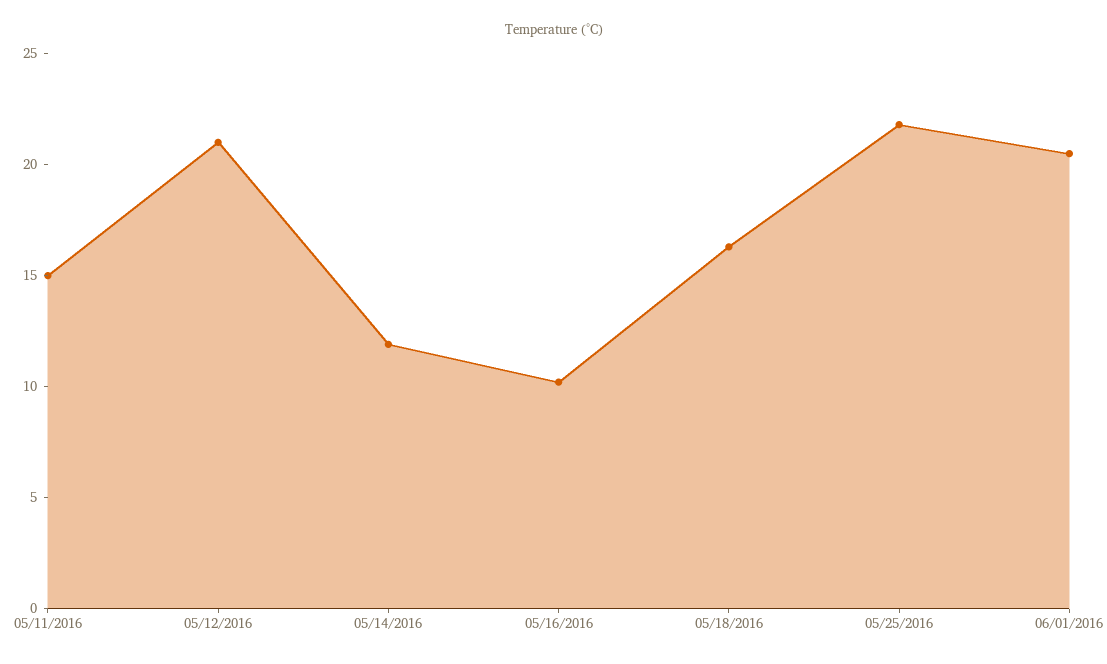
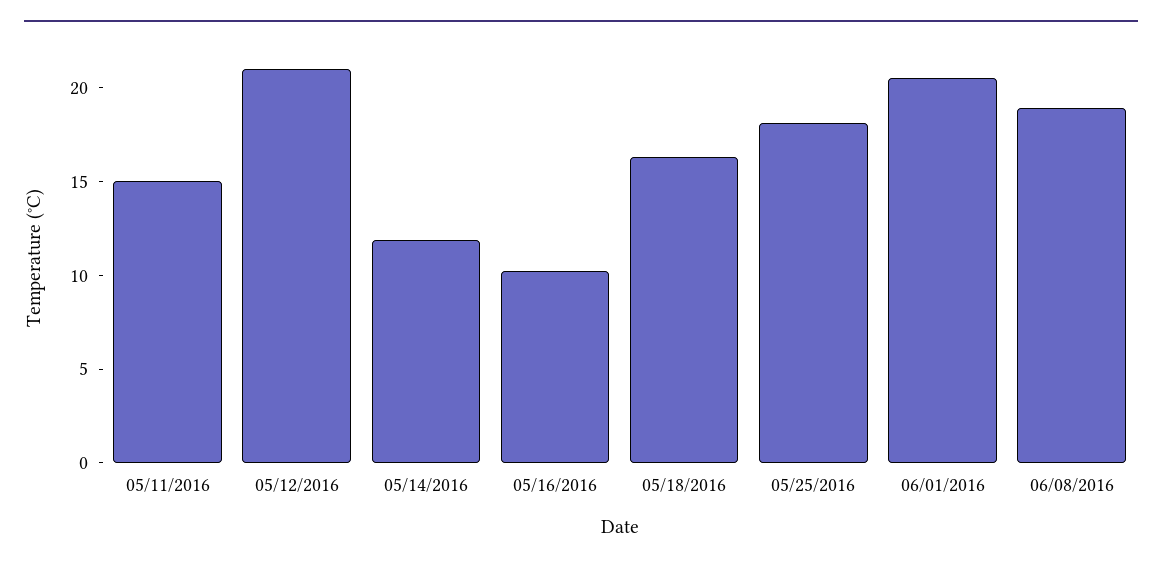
05/25/2016: 22 -> 18
06/08/2016: none -> 19

